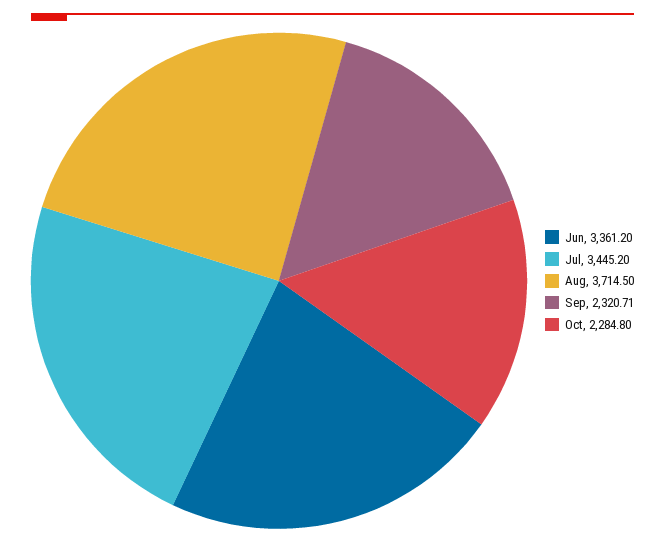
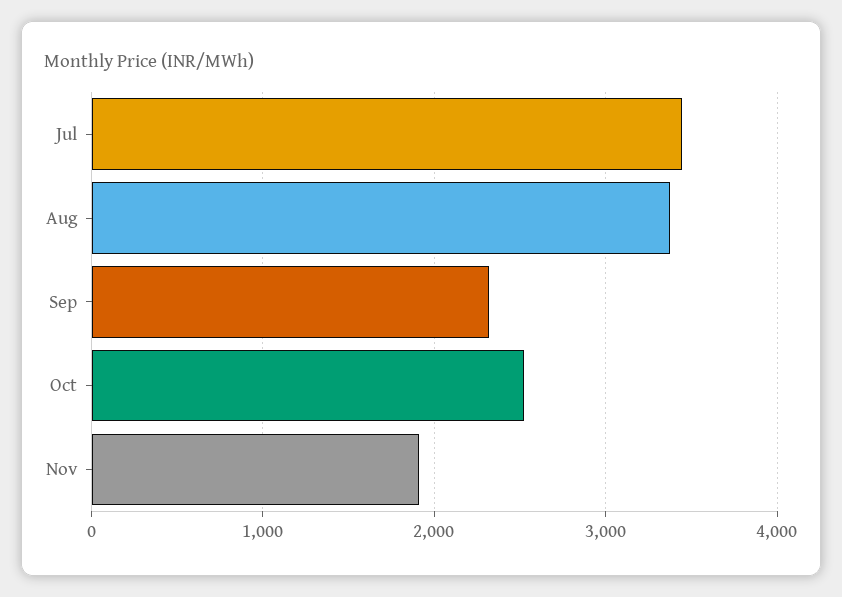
Jun: 3361.2 -> none
Aug: 3714.5 -> 3400
Oct: 2284.8 -> 2500
Nov: none -> 1900

